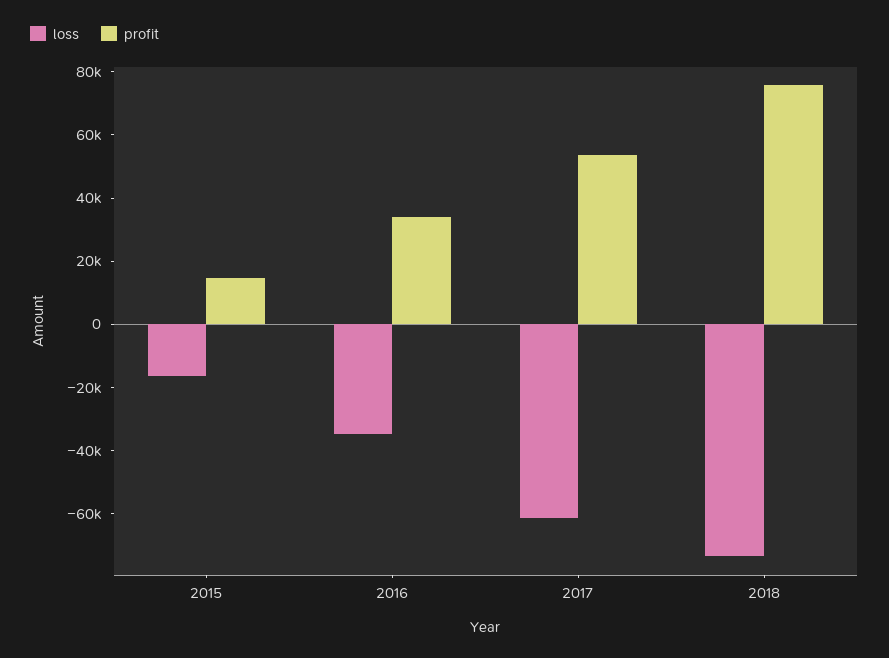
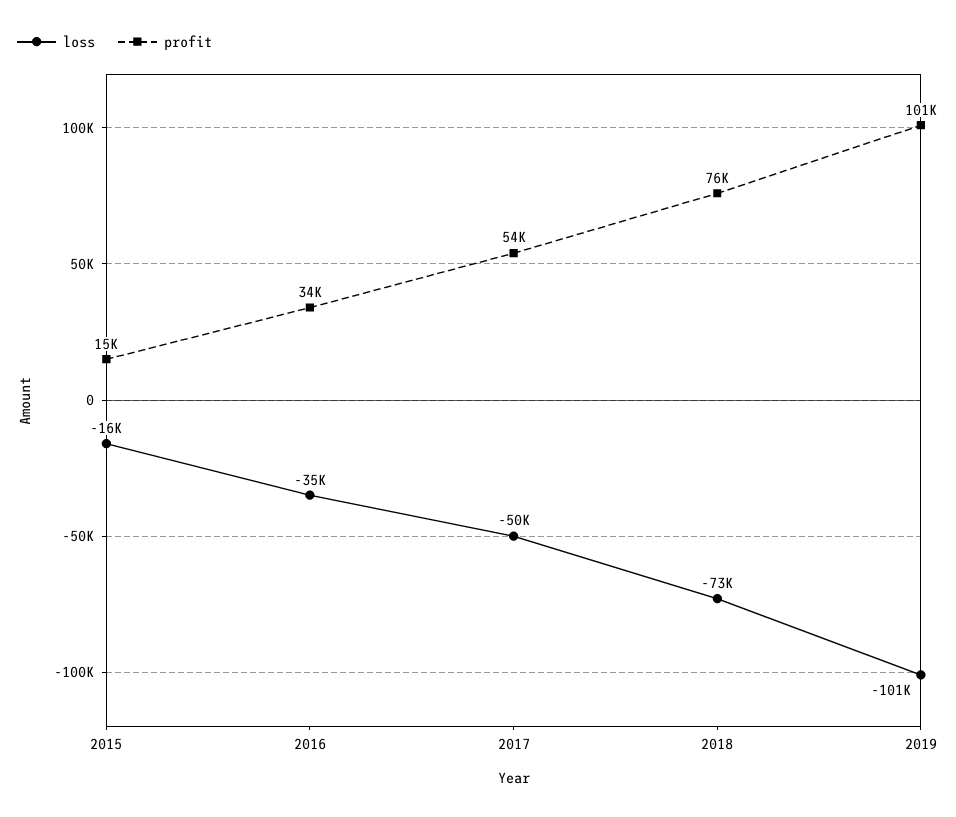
loss, 2017: -60000 -> -50000
loss, 2019: none -> -101000
profit, 2019: none -> 101000

